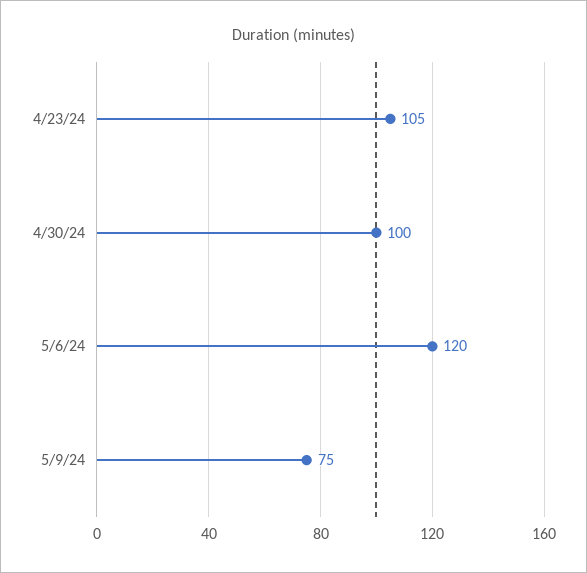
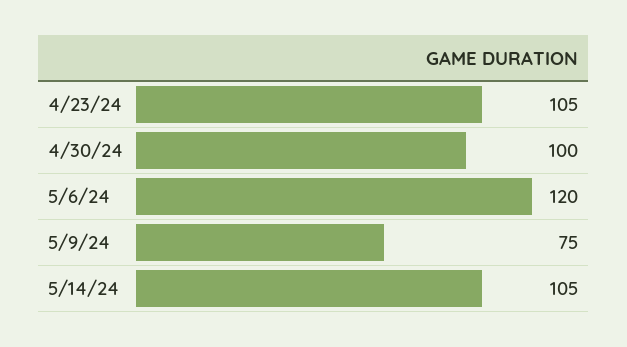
5/14/24: none -> 105

